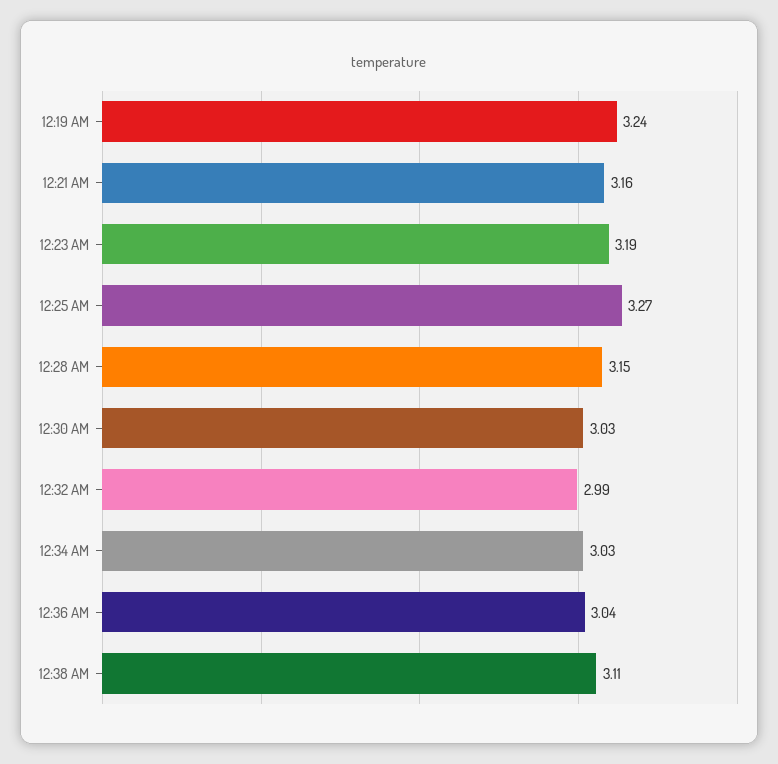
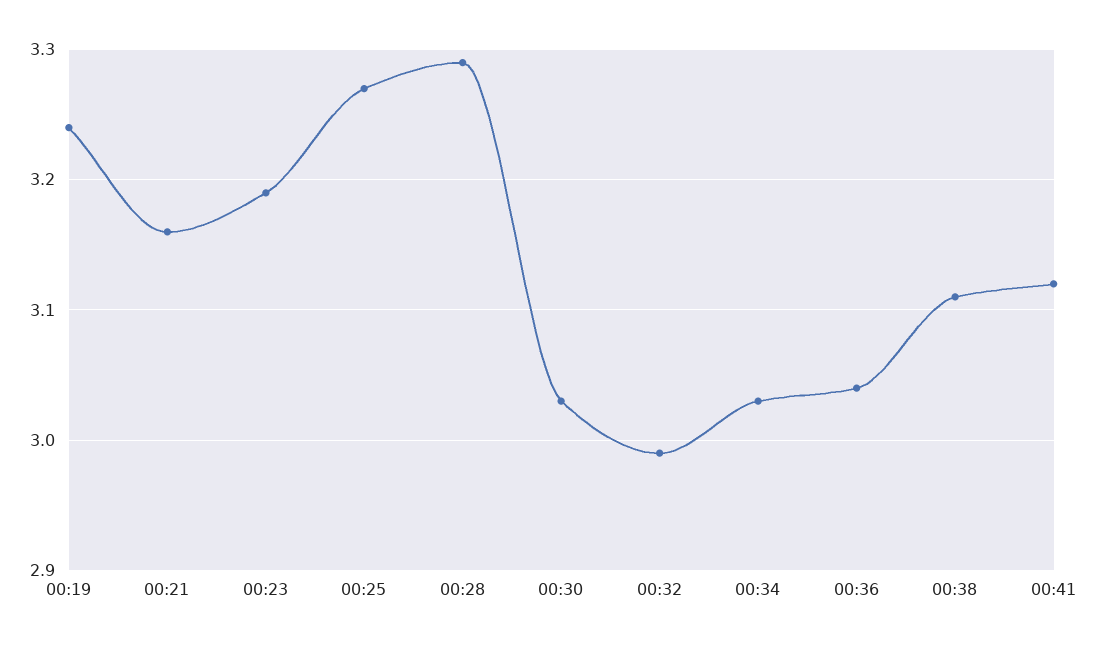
12:28 AM: 3.15 -> 3.29
00:41: none -> 3.12

